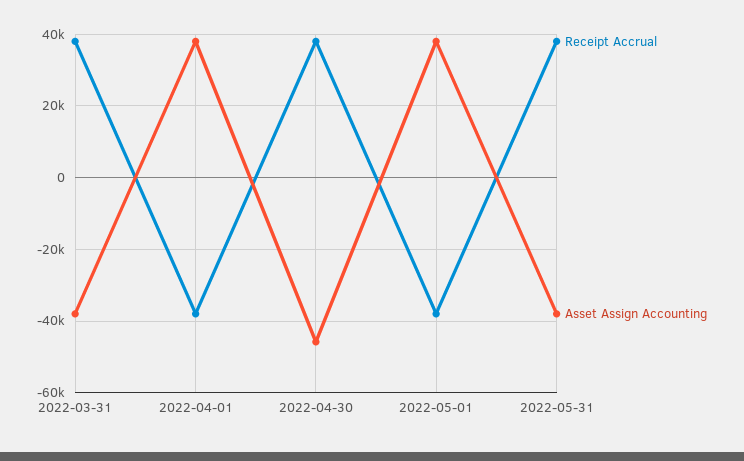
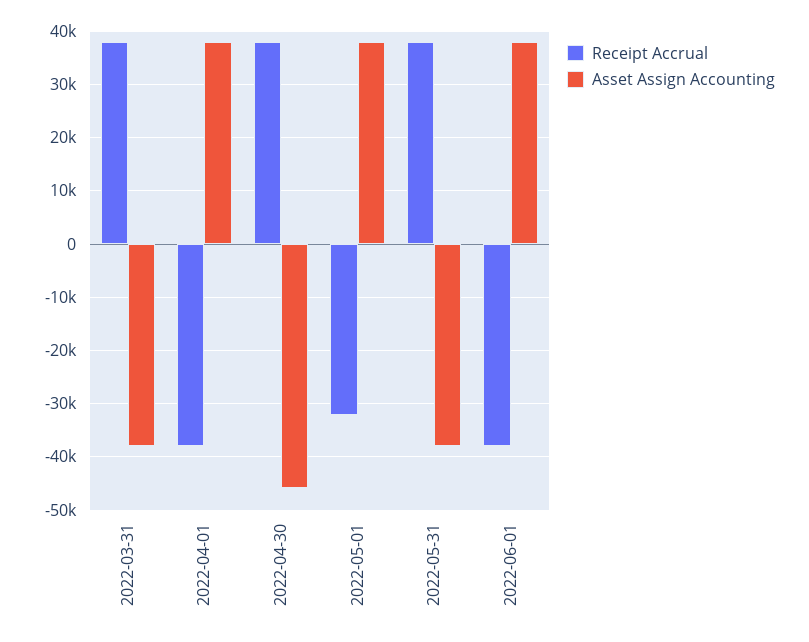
Receipt Accrual, 2022-05-01: -38000 -> -32000
Receipt Accrual, 2022-06-01: none -> -38000
Asset Assign Accounting, 2022-06-01: none -> 38000

